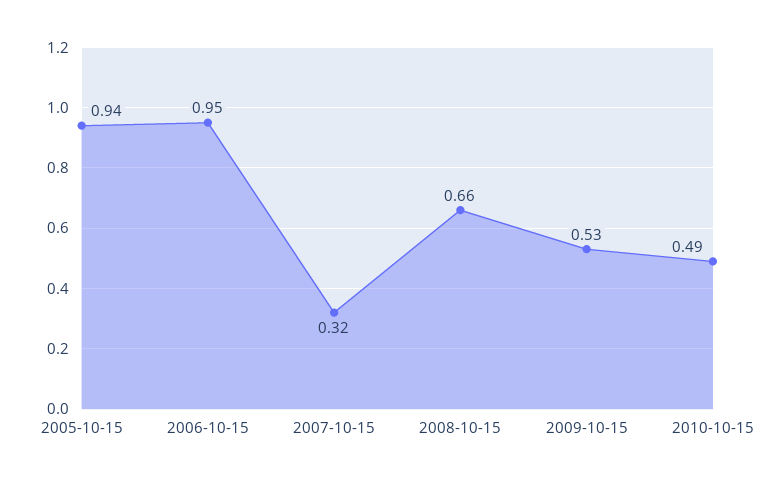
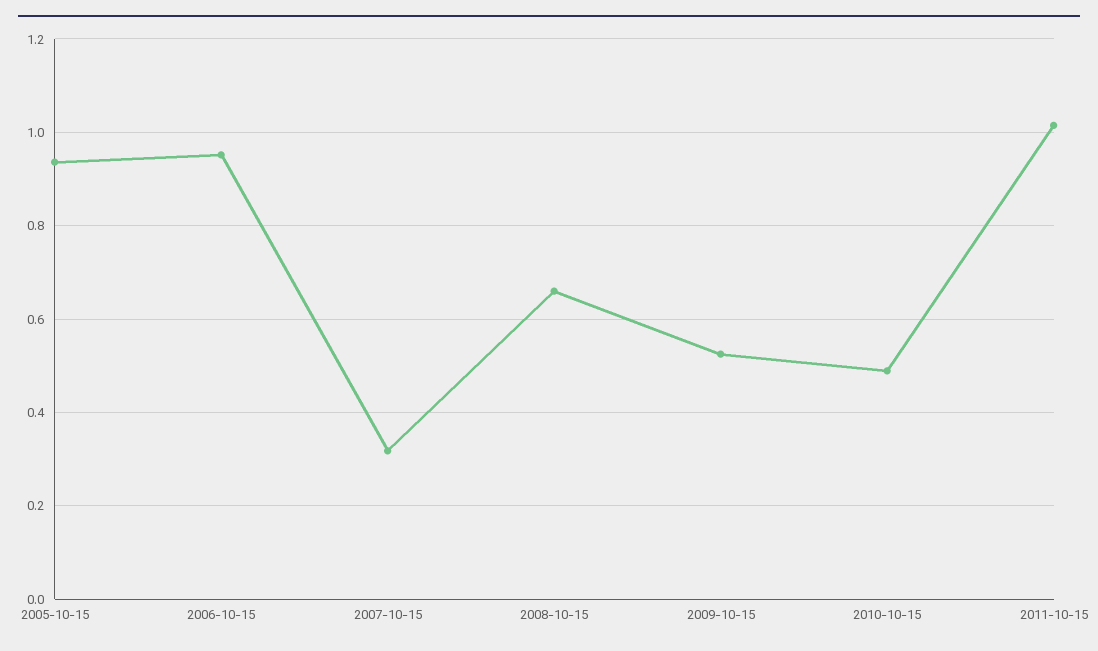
2011-10-15: none -> 1.02

